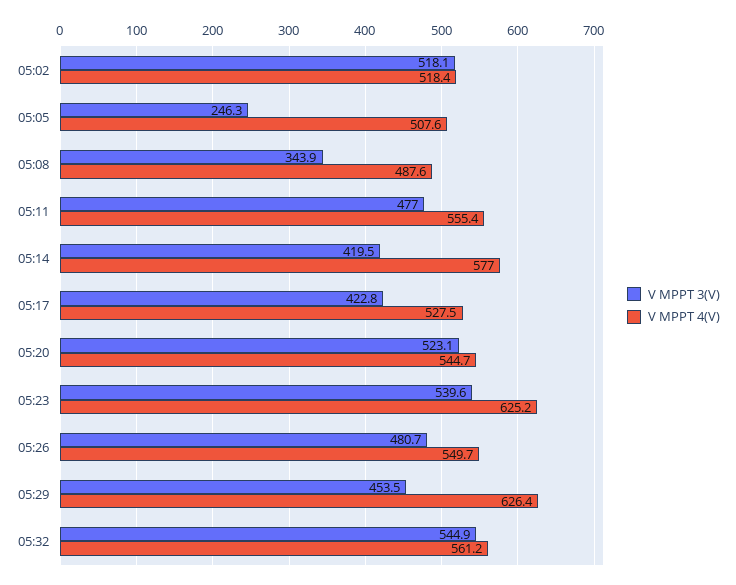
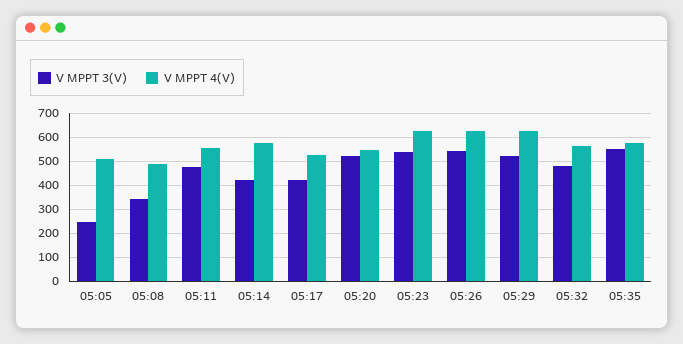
V MPPT 3(V), 05:02: 518.1 -> none
V MPPT 4(V), 05:02: 518.4 -> none
V MPPT 3(V), 05:26: 480.7 -> 550
V MPPT 4(V), 05:26: 549.7 -> 625
V MPPT 3(V), 05:29: 453.5 -> 525
V MPPT 3(V), 05:32: 544.9 -> 475
V MPPT 3(V), 05:35: none -> 550
V MPPT 4(V), 05:35: none -> 575

